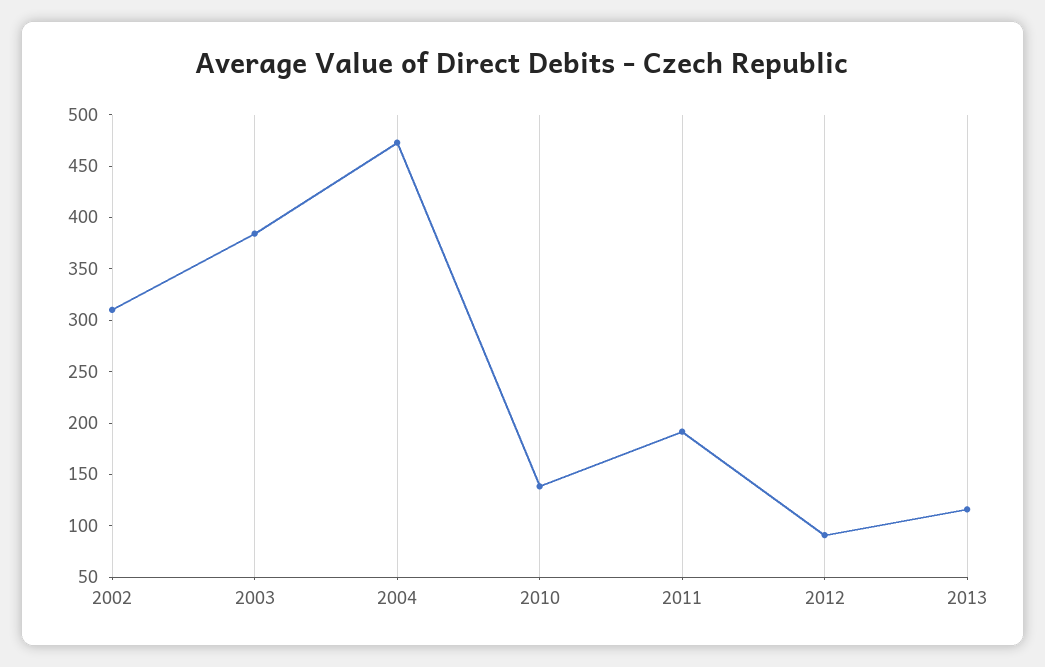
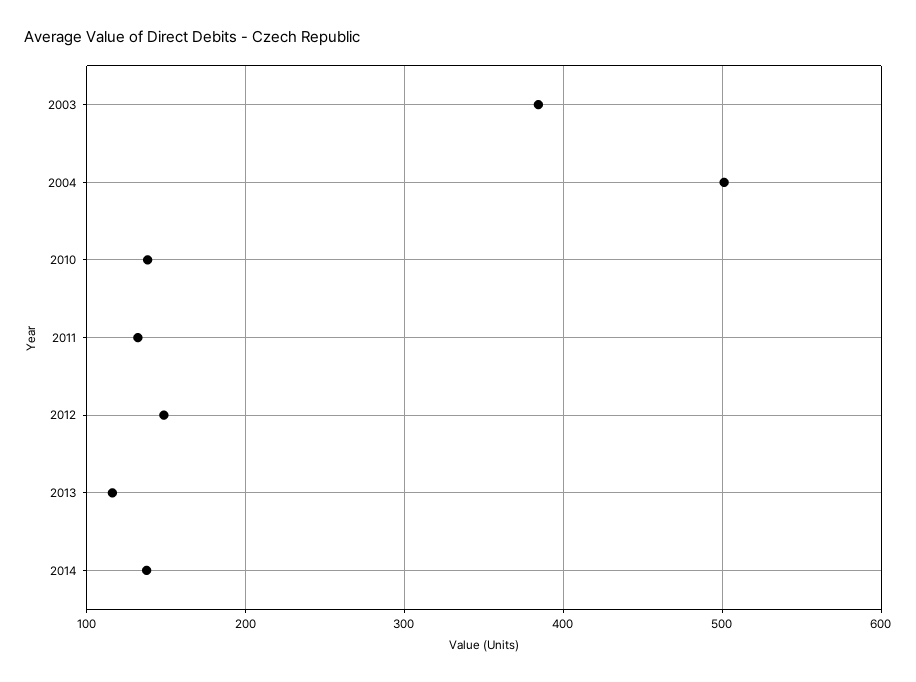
2002: 310 -> none
2004: 470 -> 500
2011: 190 -> 130
2012: 90 -> 150
2014: none -> 140

